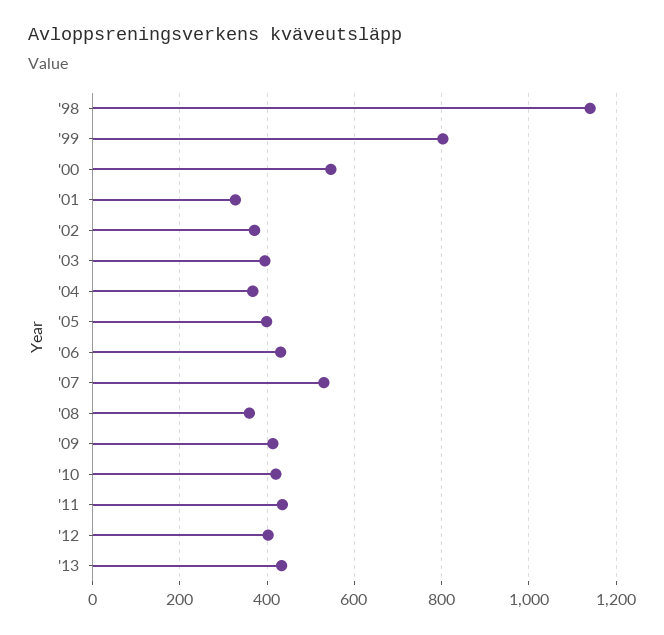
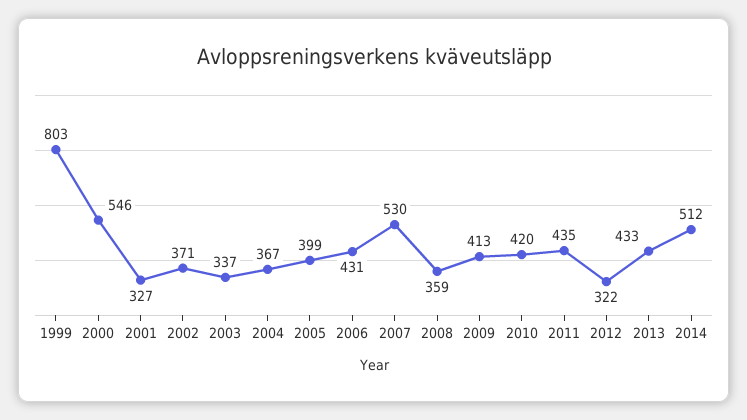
'98: 1140 -> none
'03: 400 -> 337
'12: 400 -> 322
2014: none -> 512

